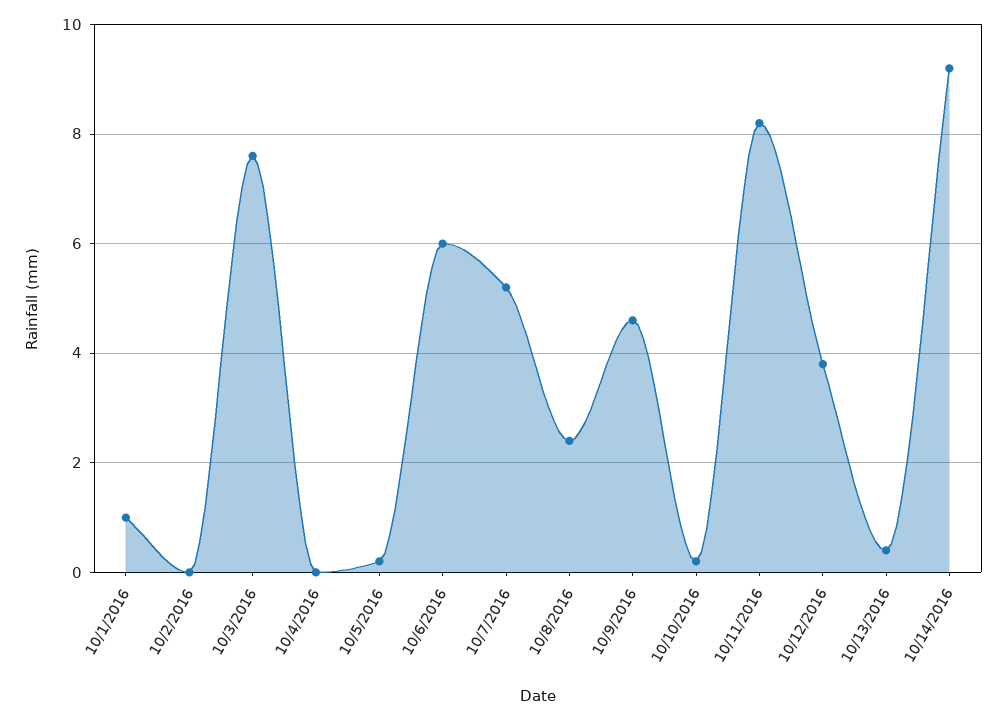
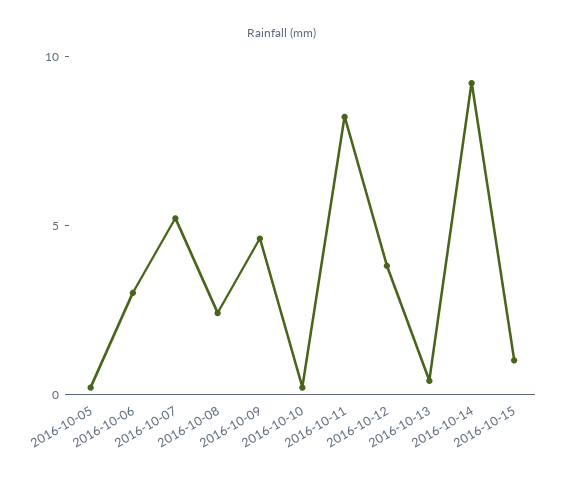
10/1/2016: 1 -> none
10/2/2016: 0 -> none
10/3/2016: 7.5 -> none
10/4/2016: 0 -> none
10/6/2016: 6 -> 3
2016-10-15: none -> 1

